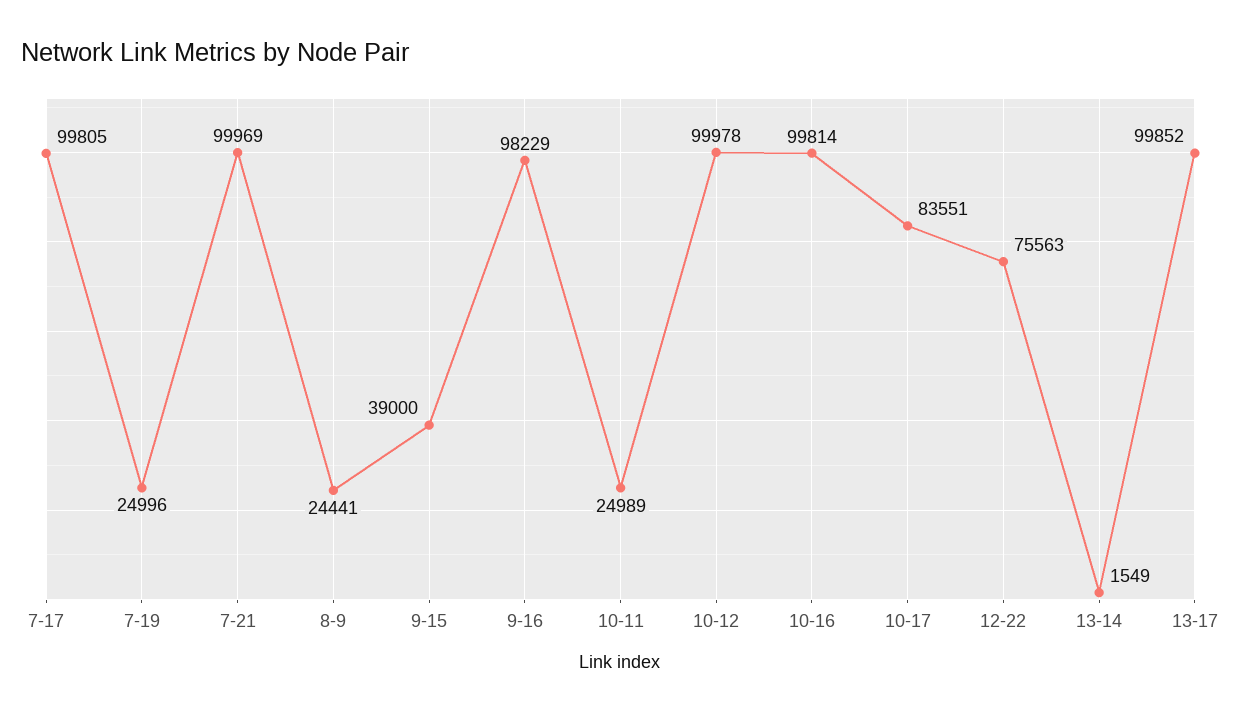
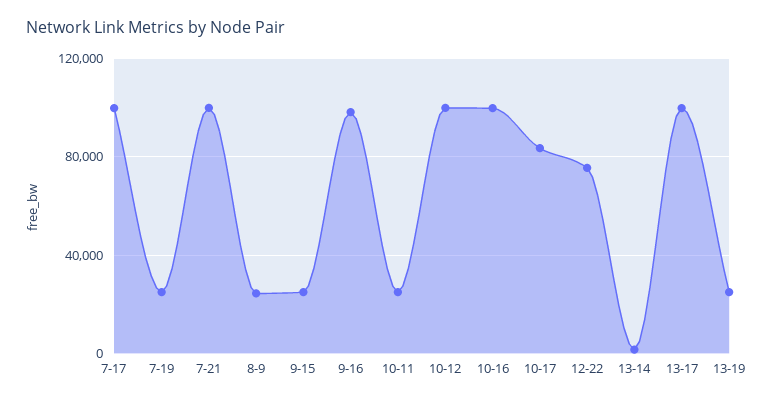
9-15: 39000 -> 25000
13-19: none -> 25000

